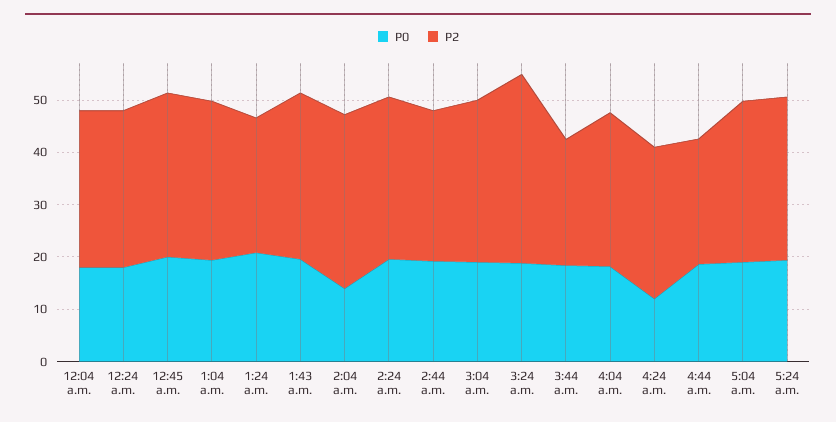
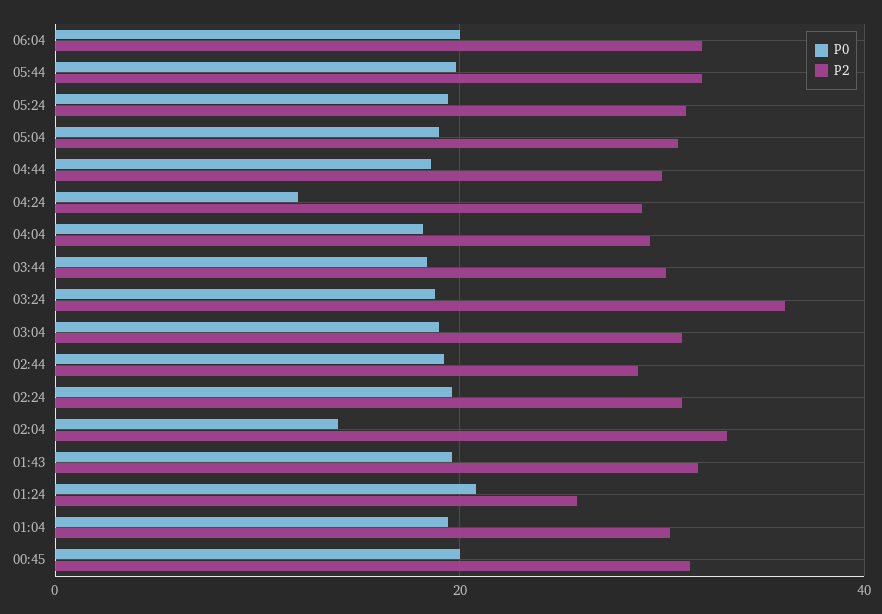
P0, 12:04 a.m.: 18 -> none
P2, 12:04 a.m.: 30 -> none
P0, 12:24 a.m.: 18 -> none
P2, 12:24 a.m.: 30 -> none
P2, 3:44 a.m.: 24 -> 30
P2, 4:44 a.m.: 24 -> 30
P0, 06:04: none -> 20
P2, 06:04: none -> 32
P0, 05:44: none -> 20
P2, 05:44: none -> 32

